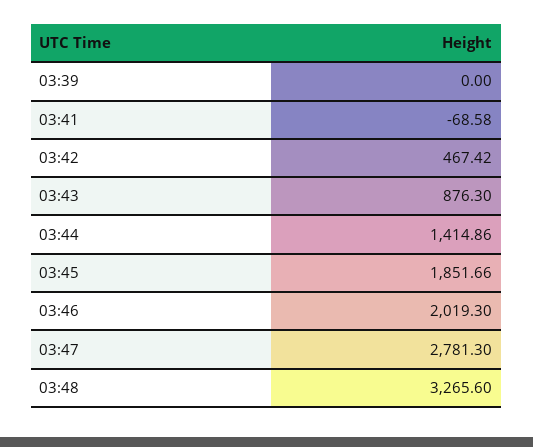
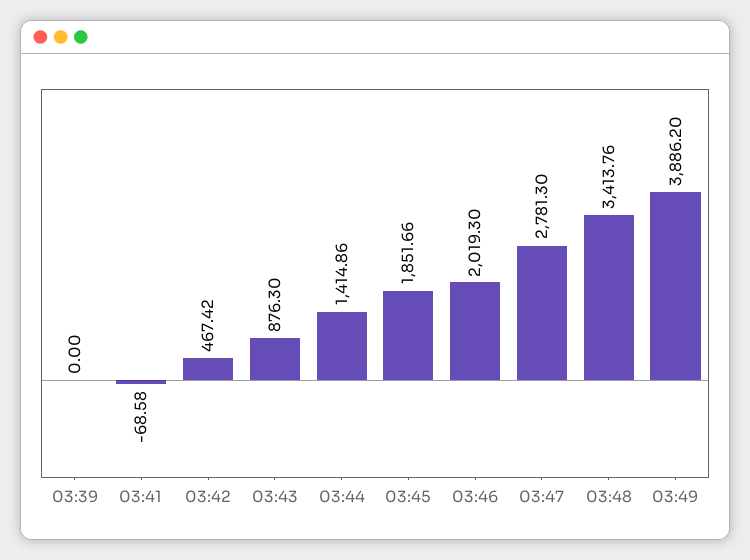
03:48: 3265.6 -> 3413.76
03:49: none -> 3886.2

